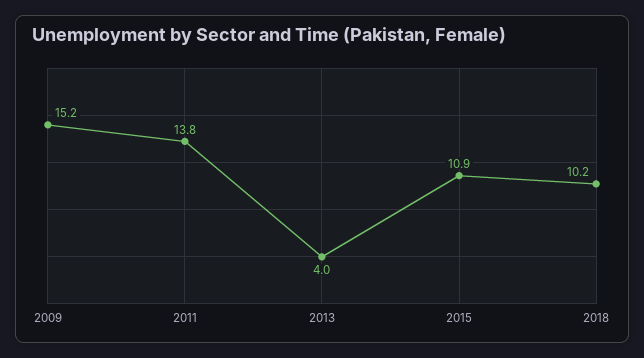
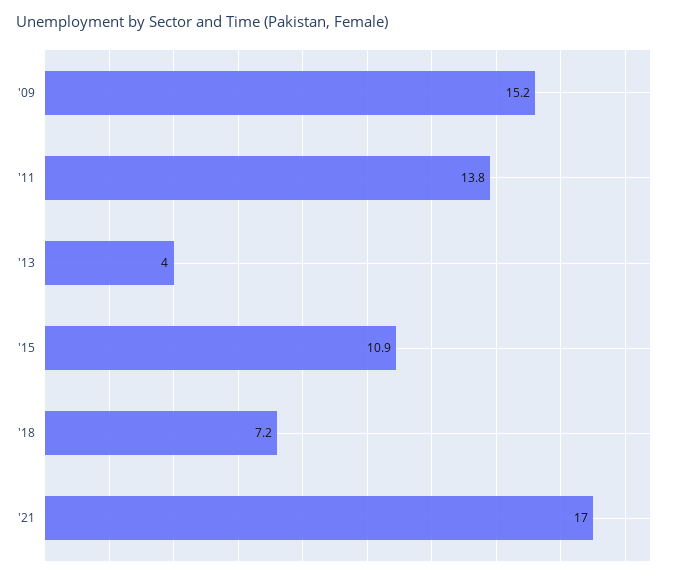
2018: 10.2 -> 7.2
'21: none -> 17

